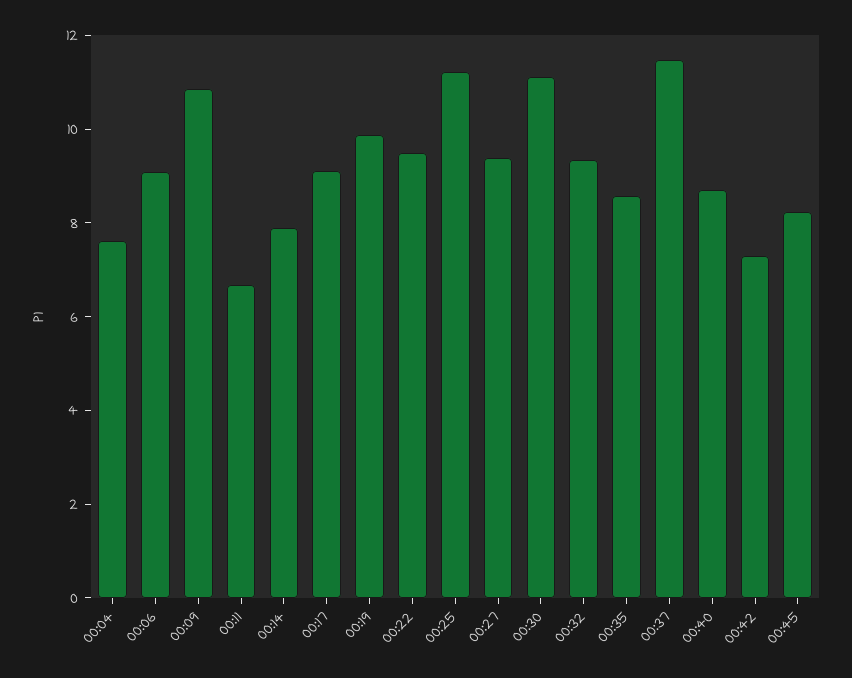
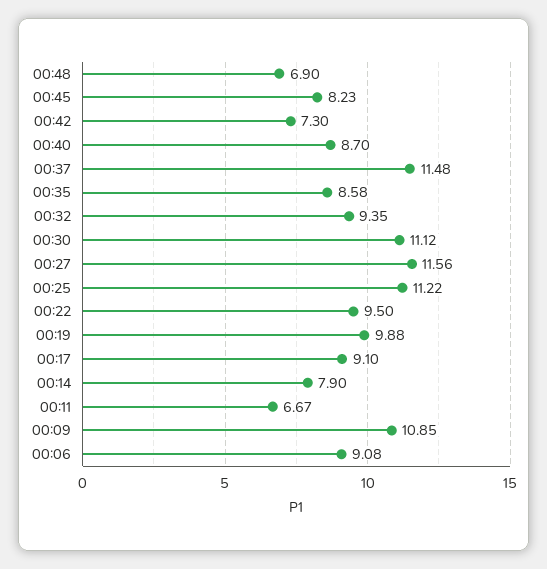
00:04: 7.5 -> none
00:27: 9.5 -> 11.56
00:48: none -> 6.9

